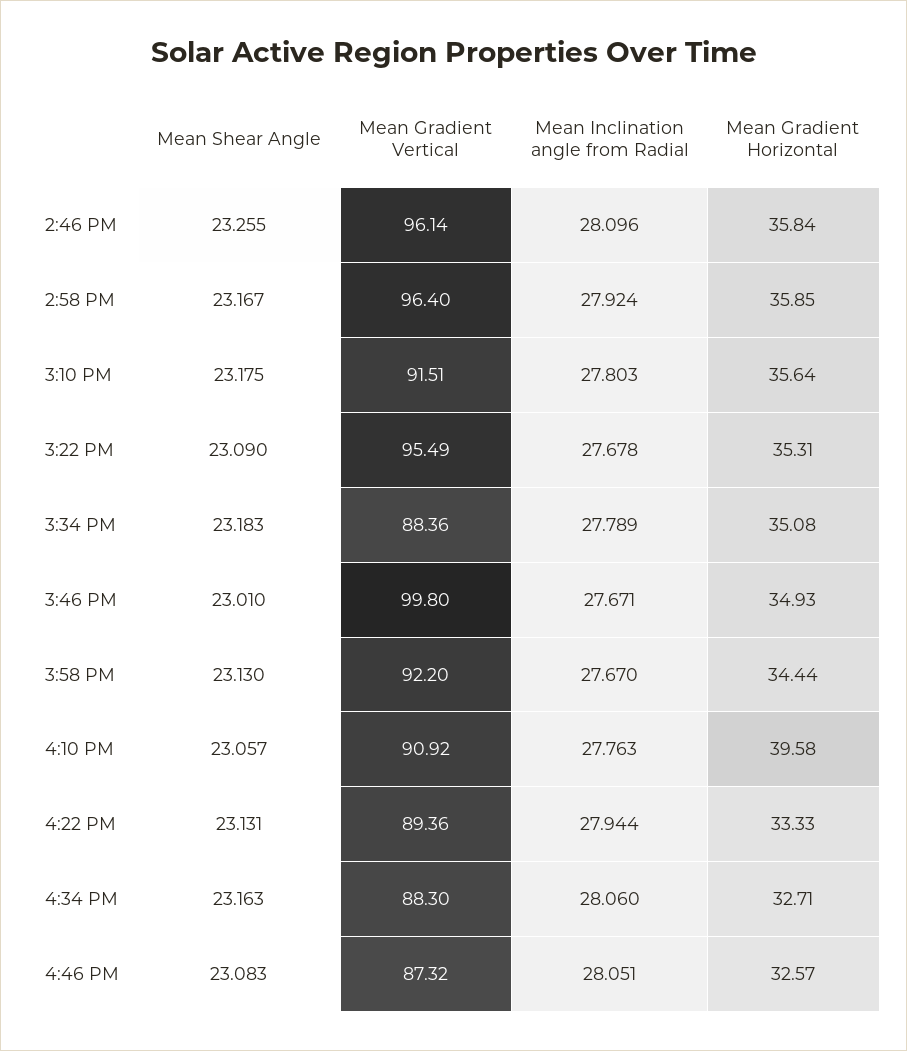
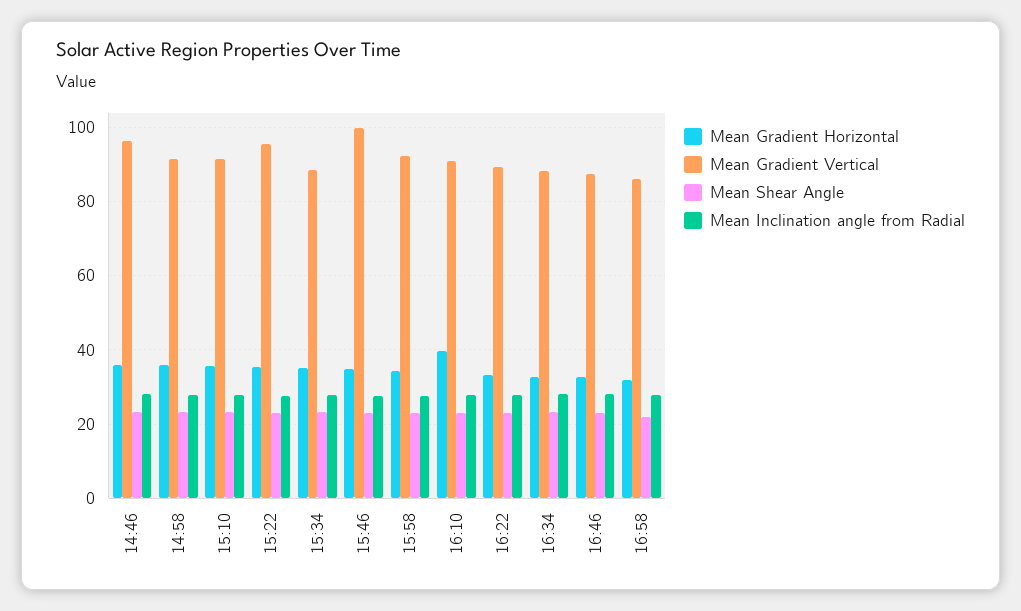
Mean Gradient Vertical, 2:58 PM: 96.4 -> 92
Mean Gradient Horizontal, 16:58: none -> 32
Mean Gradient Vertical, 16:58: none -> 86
Mean Shear Angle, 16:58: none -> 22
Mean Inclination angle from Radial, 16:58: none -> 28

